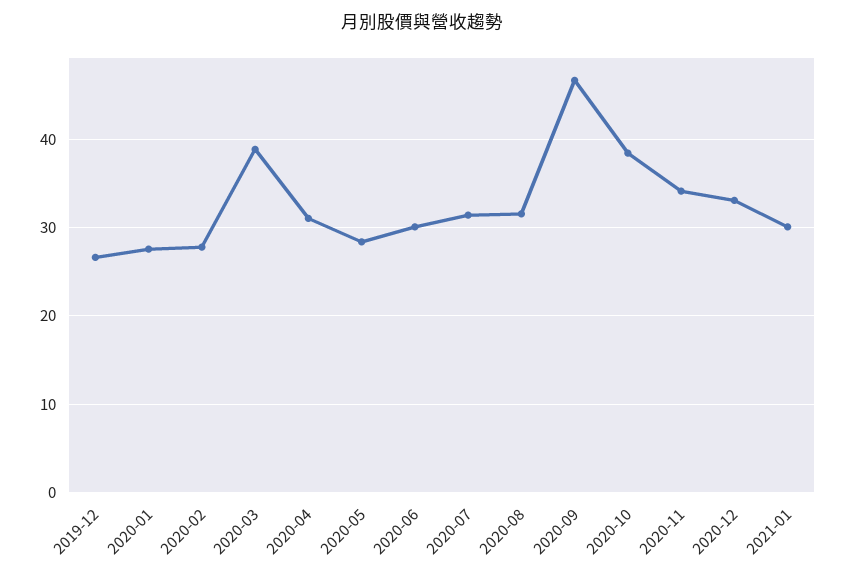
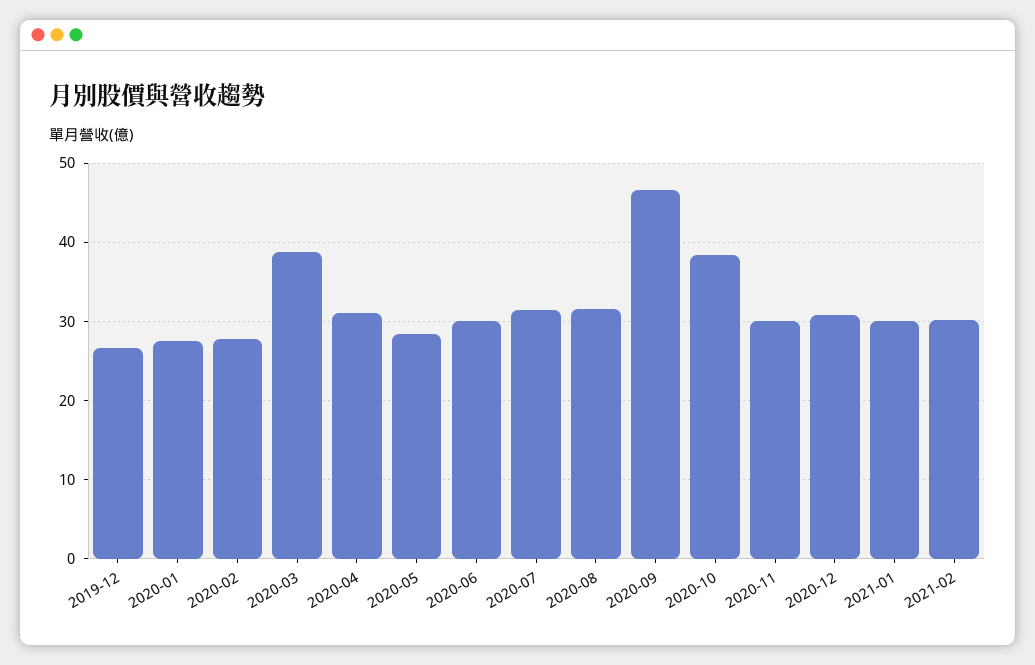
2020-11: 34 -> 30
2020-12: 33 -> 31
2021-02: none -> 30

